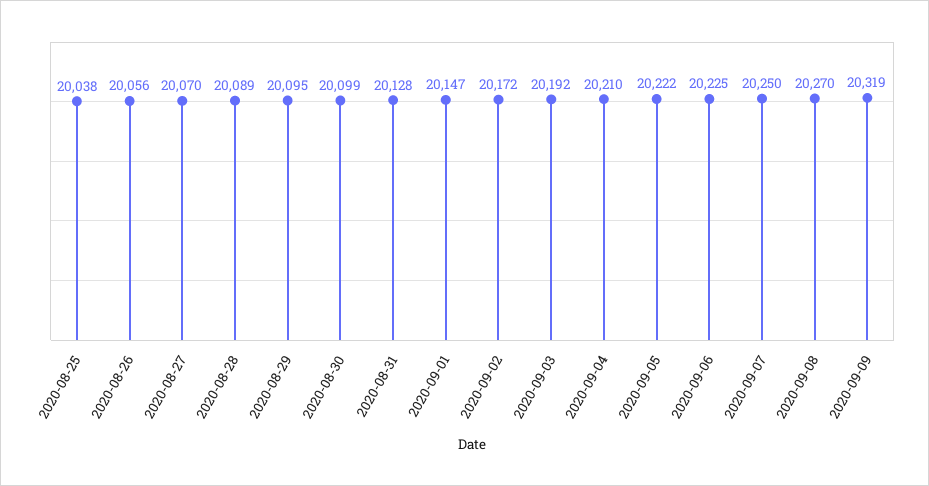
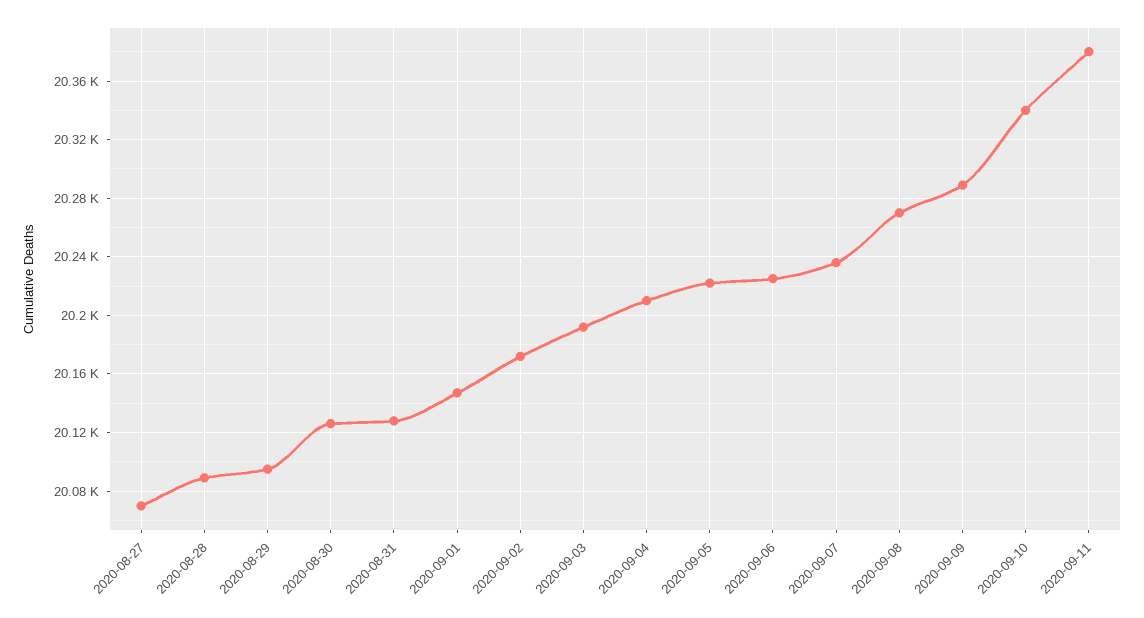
2020-08-25: 20038 -> none
2020-08-26: 20056 -> none
2020-08-30: 20099 -> 20125
2020-09-07: 20250 -> 20235
2020-09-09: 20319 -> 20290
2020-09-10: none -> 20340
2020-09-11: none -> 20380

